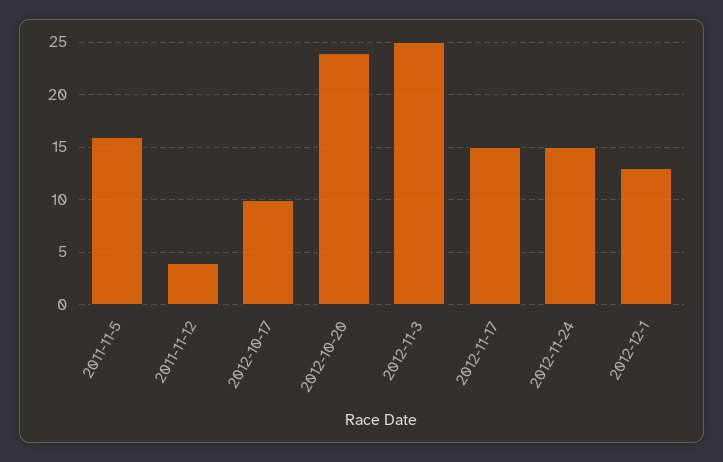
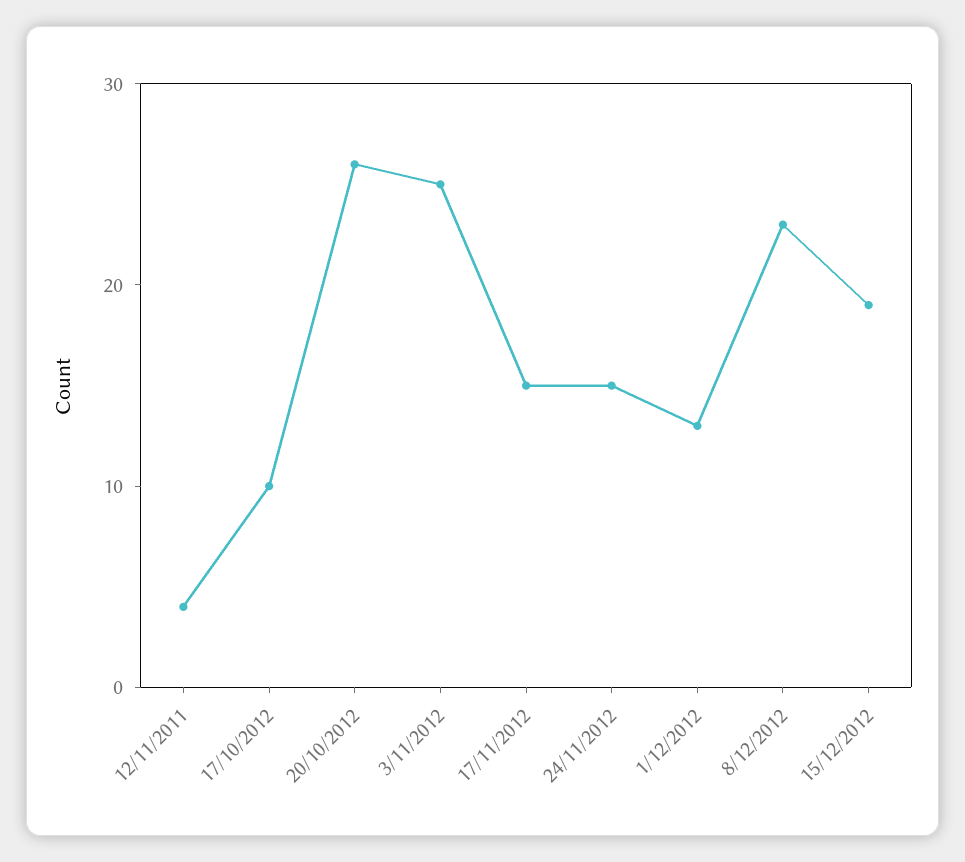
2011-11-5: 16 -> none
2012-10-20: 24 -> 26
8/12/2012: none -> 23
15/12/2012: none -> 19

